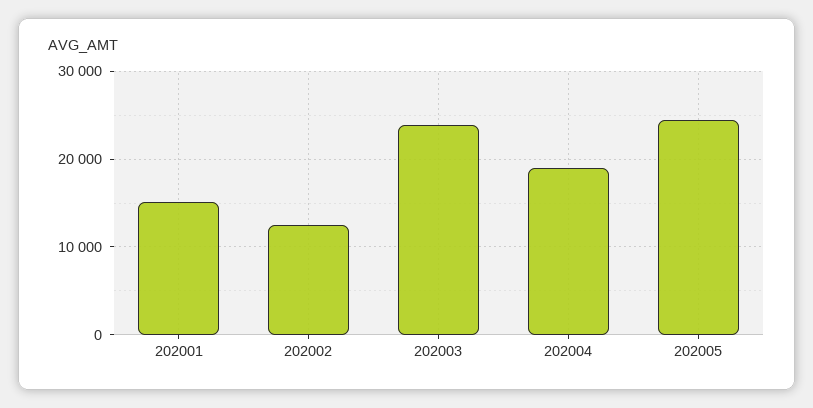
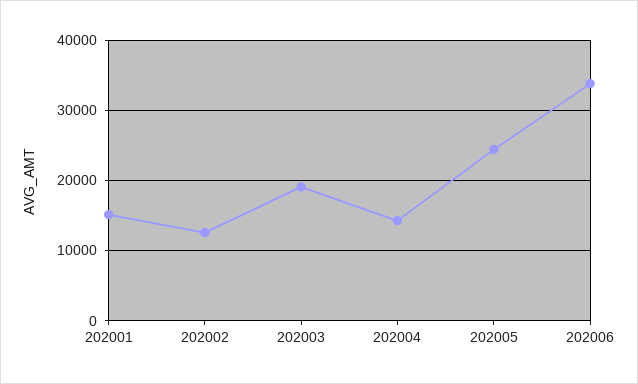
202003: 24000 -> 19000
202004: 19000 -> 14000
202006: none -> 34000

